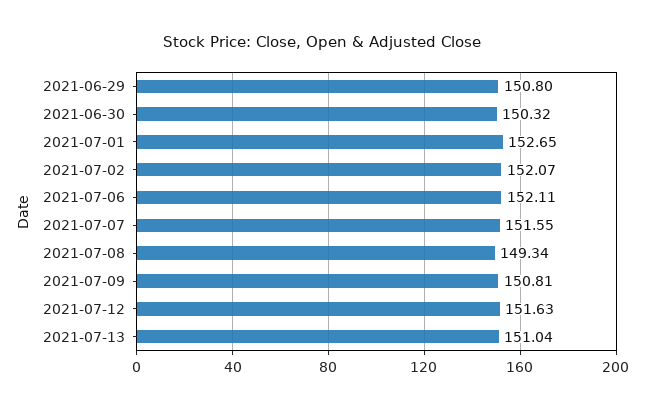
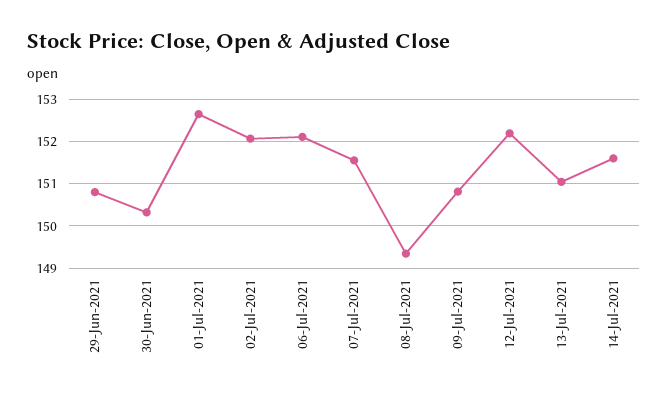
2021-07-12: 151.63 -> 152.2
14-Jul-2021: none -> 151.6

